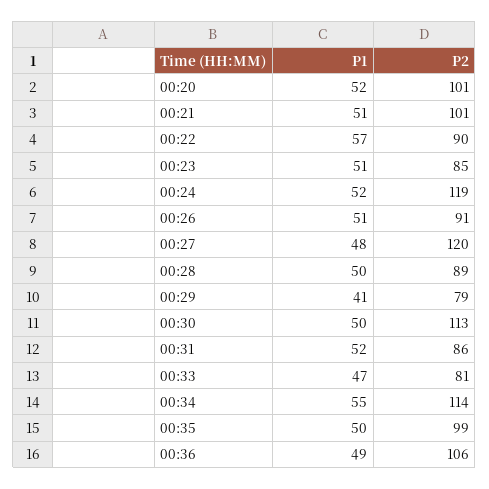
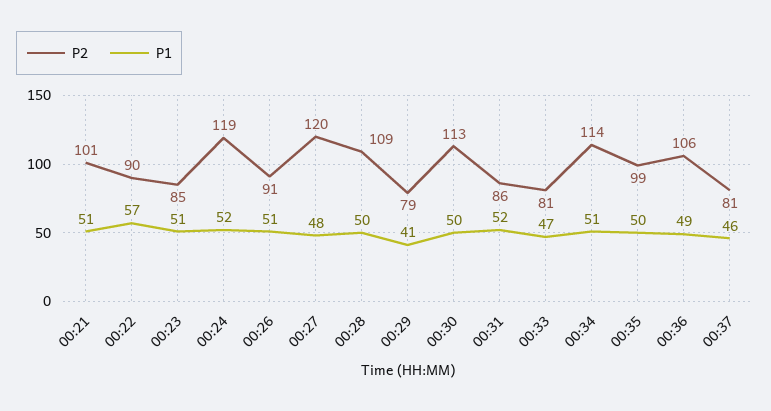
P1, 00:20: 52 -> none
P2, 00:20: 101 -> none
P2, 00:28: 89 -> 109
P1, 00:34: 55 -> 51
P2, 00:37: none -> 81
P1, 00:37: none -> 46

